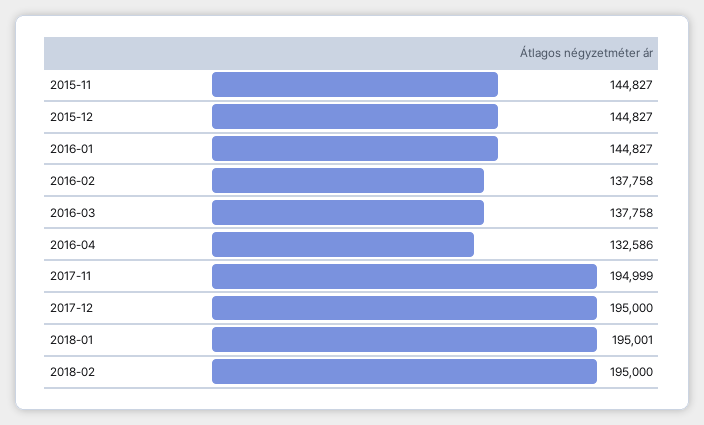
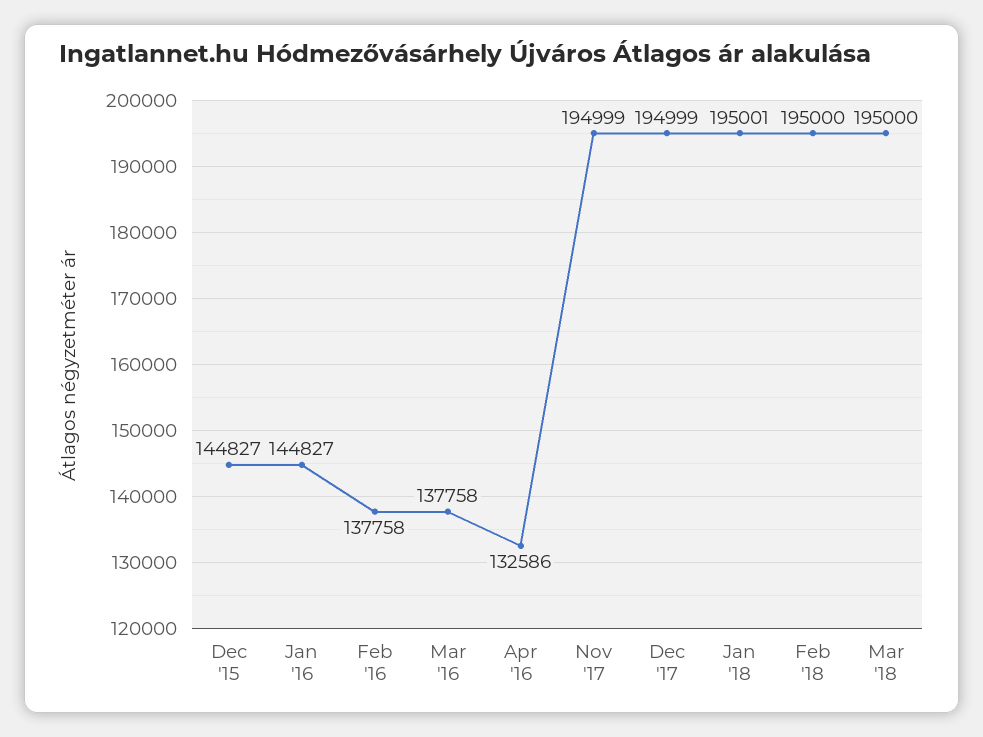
2015-11: 144827 -> none
2017-12: 195000 -> 194999
Mar '18: none -> 195000

